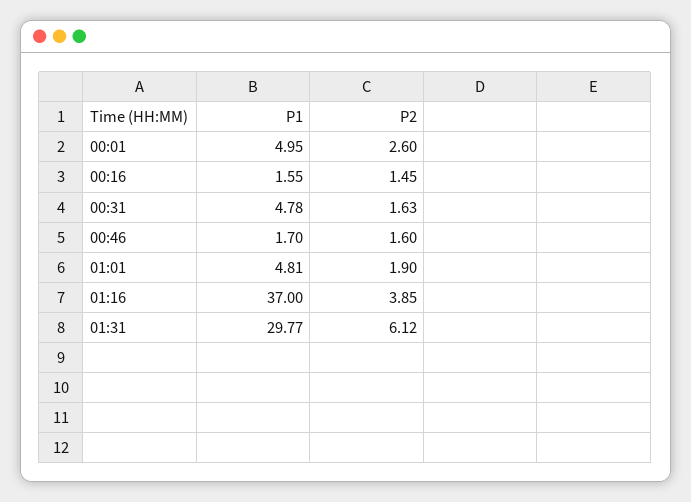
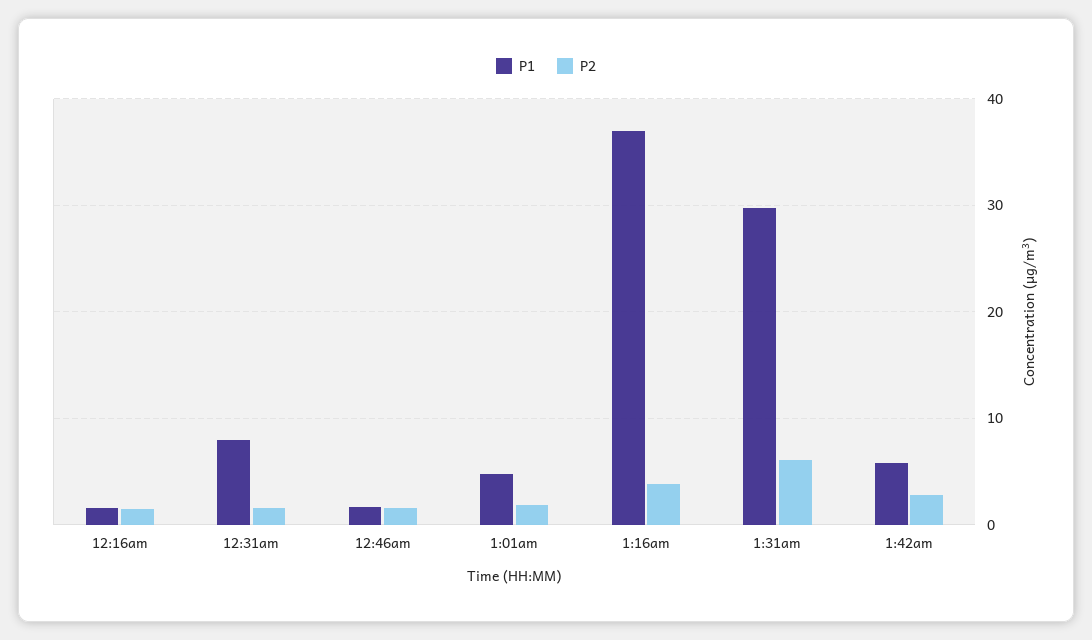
P1, 00:01: 4.95 -> none
P2, 00:01: 2.6 -> none
P1, 00:31: 4.78 -> 8
P1, 1:42am: none -> 6
P2, 1:42am: none -> 3

